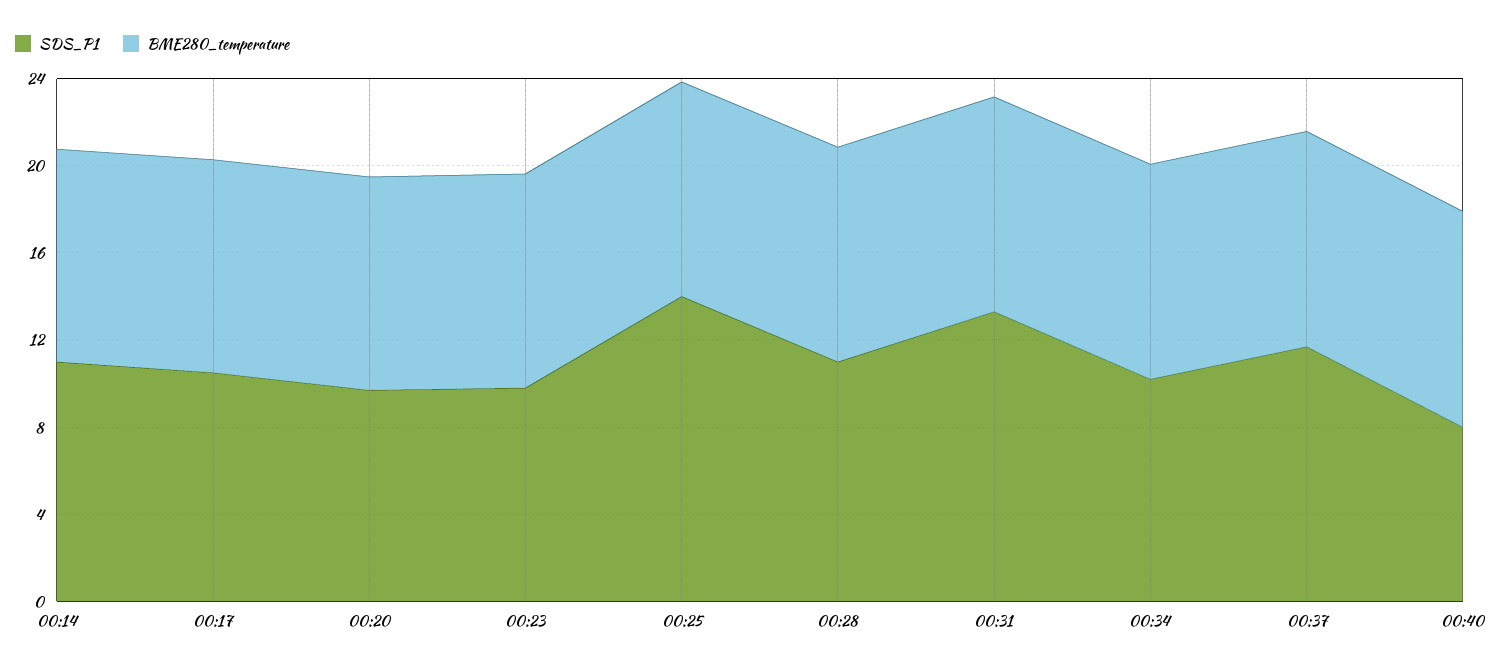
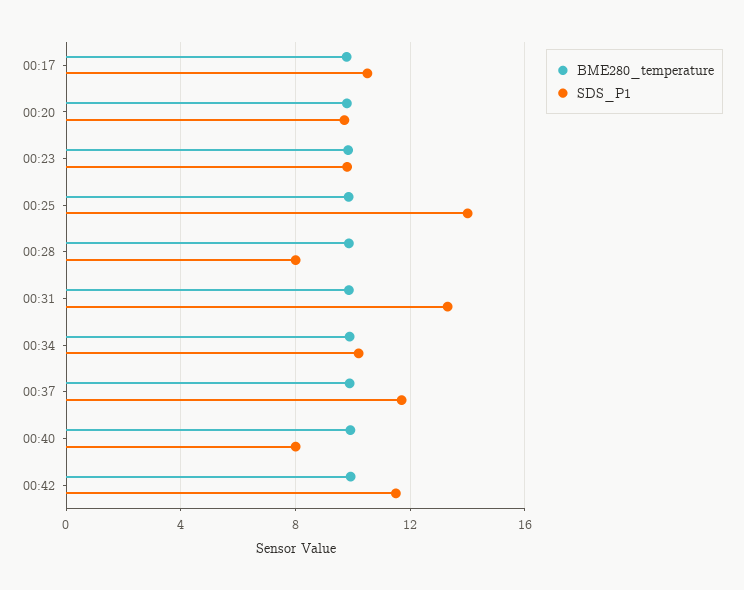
SDS_P1, 00:14: 11 -> none
BME280_temperature, 00:14: 10 -> none
SDS_P1, 00:28: 11 -> 8
BME280_temperature, 00:42: none -> 10
SDS_P1, 00:42: none -> 11.5

